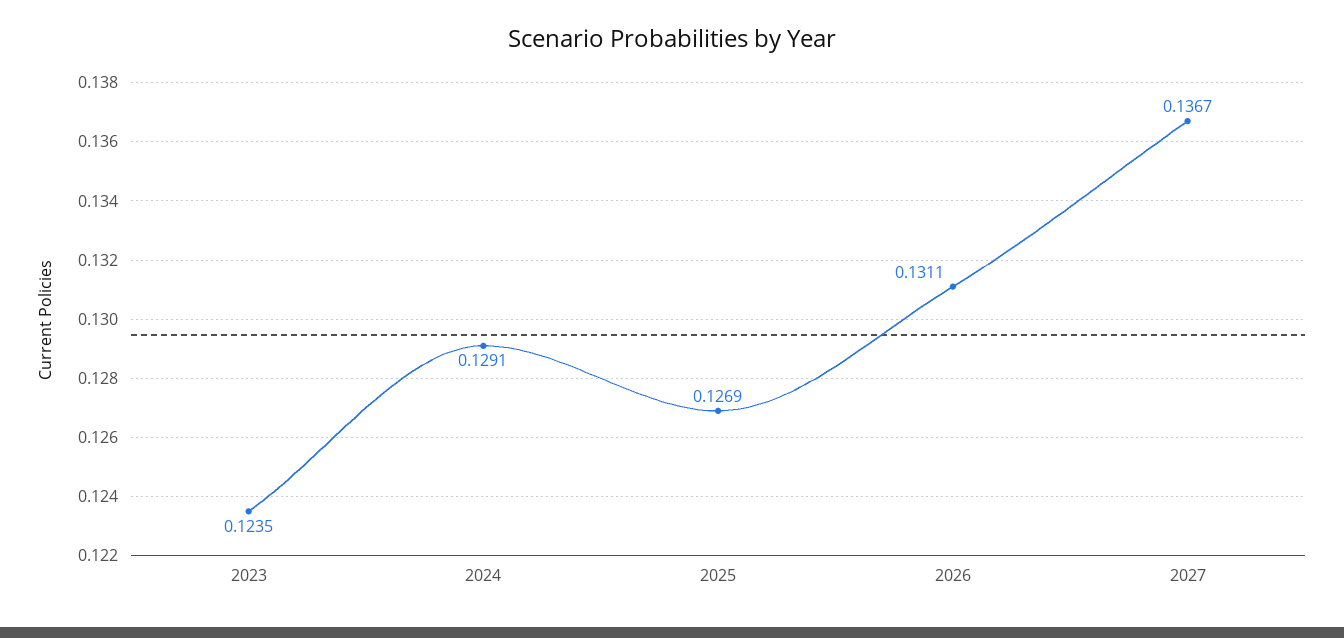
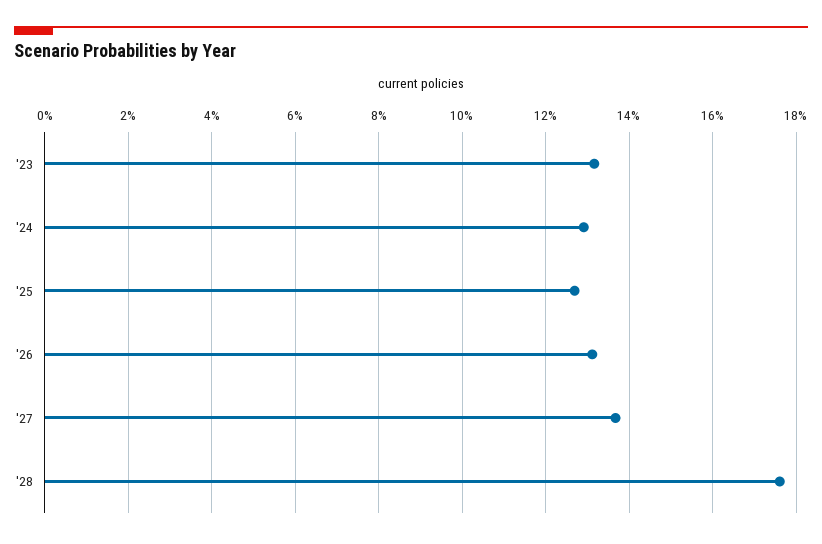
2023: 0.1235 -> 0.132
'28: none -> 0.176

